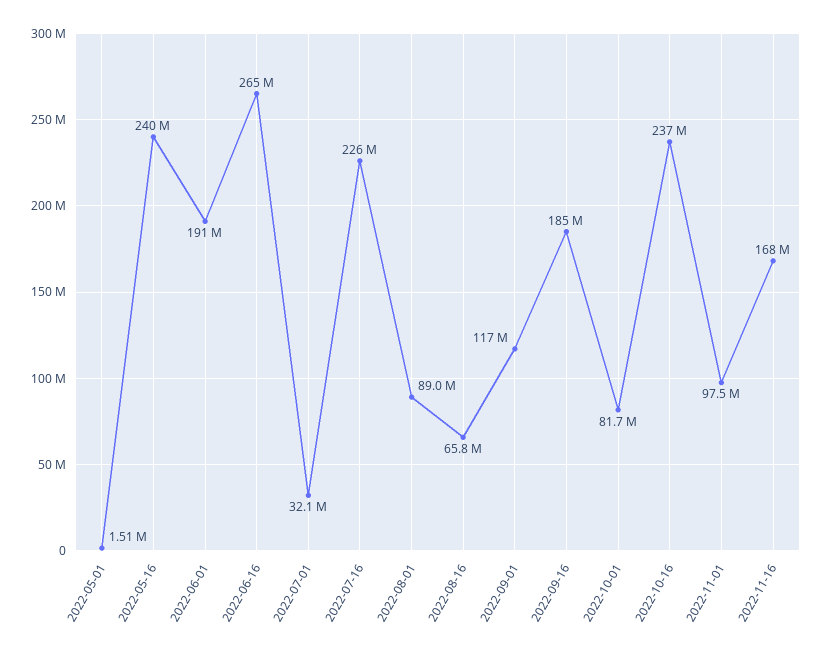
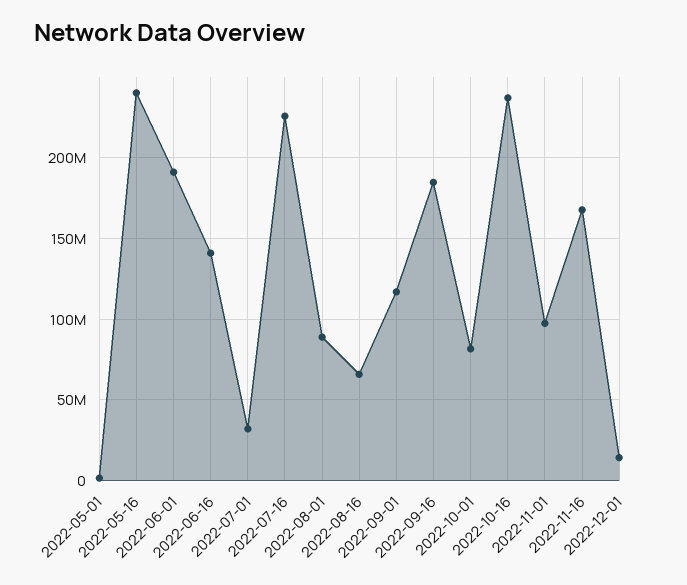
2022-06-16: 265000000 -> 140000000
2022-12-01: none -> 15000000

